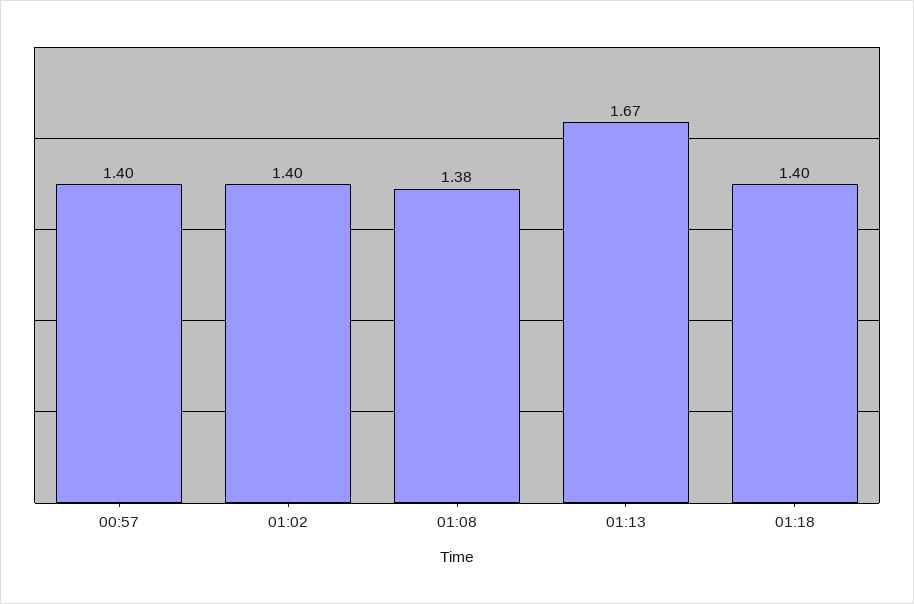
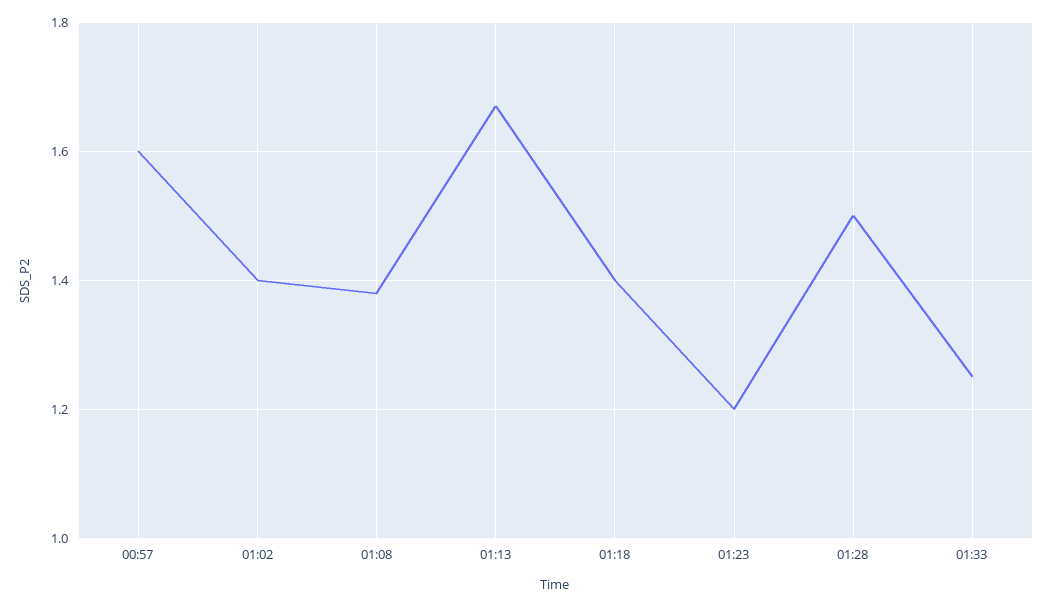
00:57: 1.4 -> 1.6
01:23: none -> 1.2
01:28: none -> 1.5
01:33: none -> 1.25

